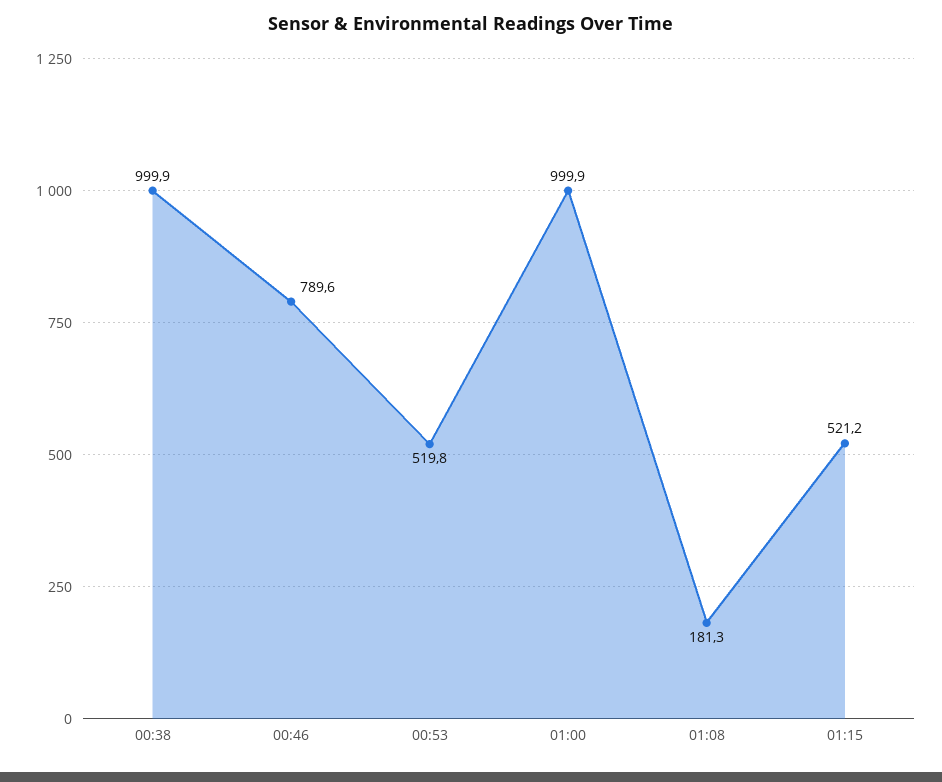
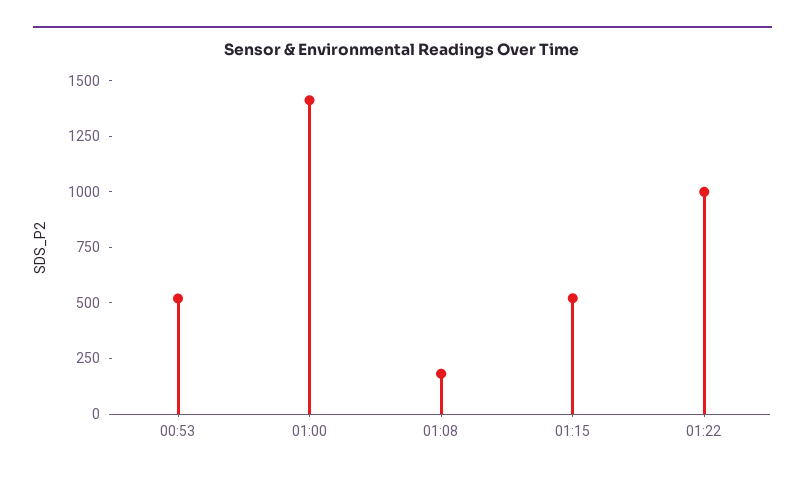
00:38: 999.9 -> none
00:46: 789.6 -> none
01:00: 999.9 -> 1400
01:22: none -> 1000

